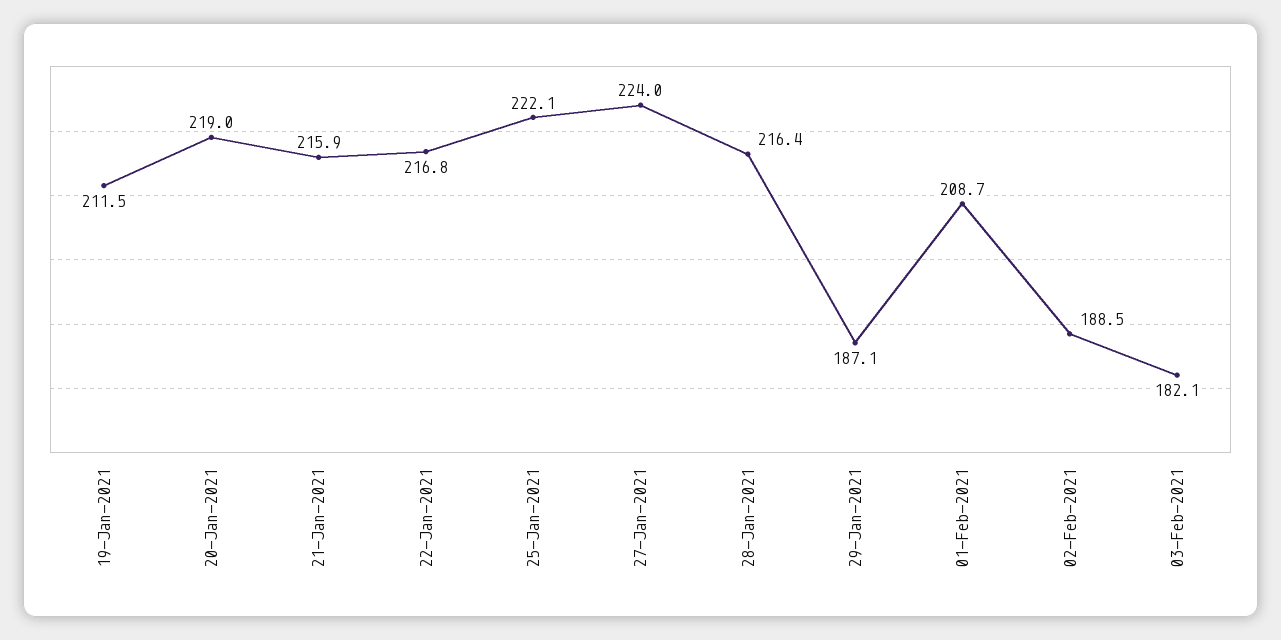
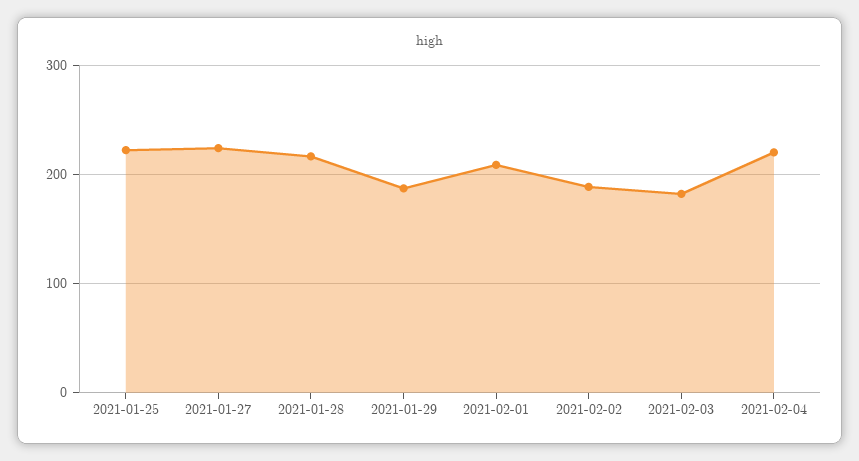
19-Jan-2021: 211.5 -> none
20-Jan-2021: 219 -> none
21-Jan-2021: 215.9 -> none
22-Jan-2021: 216.8 -> none
2021-02-04: none -> 220

